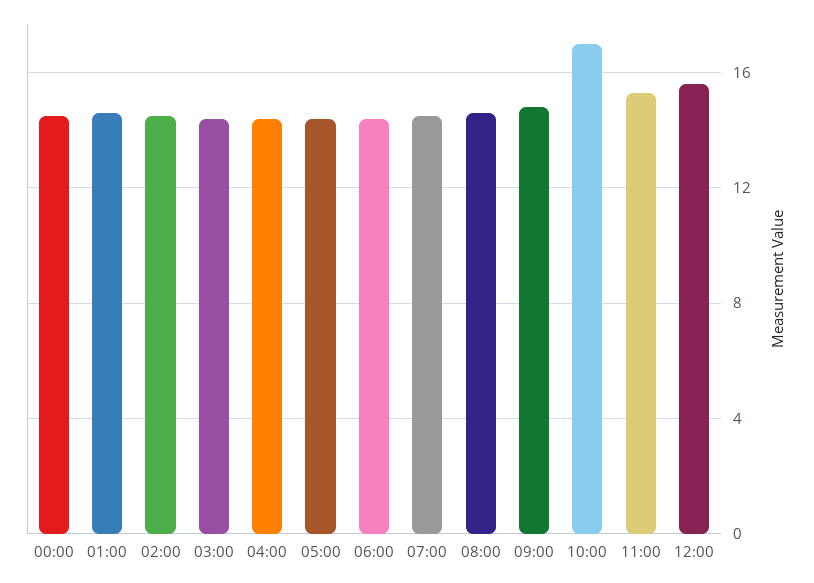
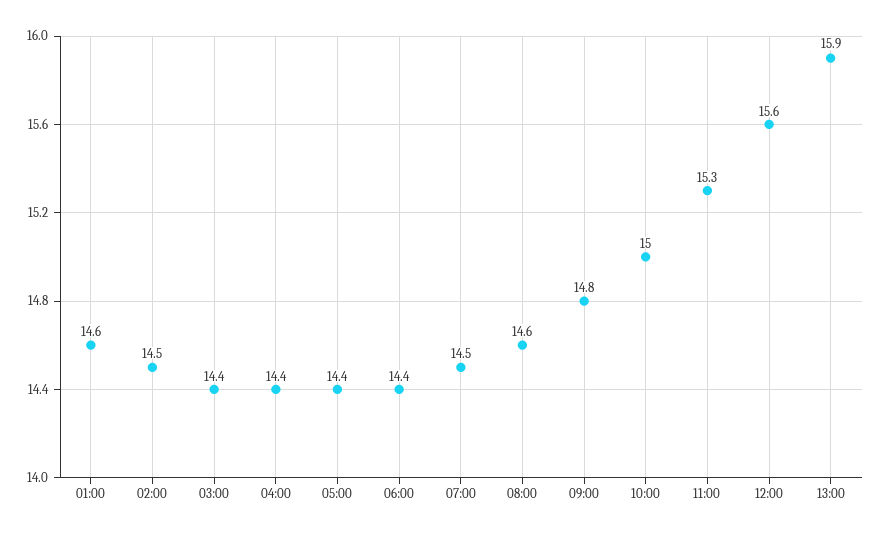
00:00: 14.5 -> none
10:00: 17 -> 15
13:00: none -> 15.9

